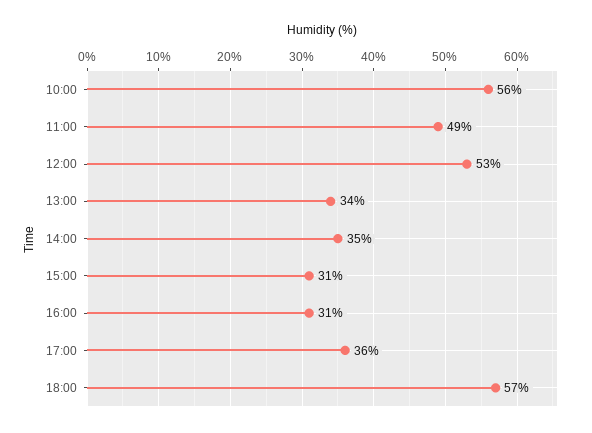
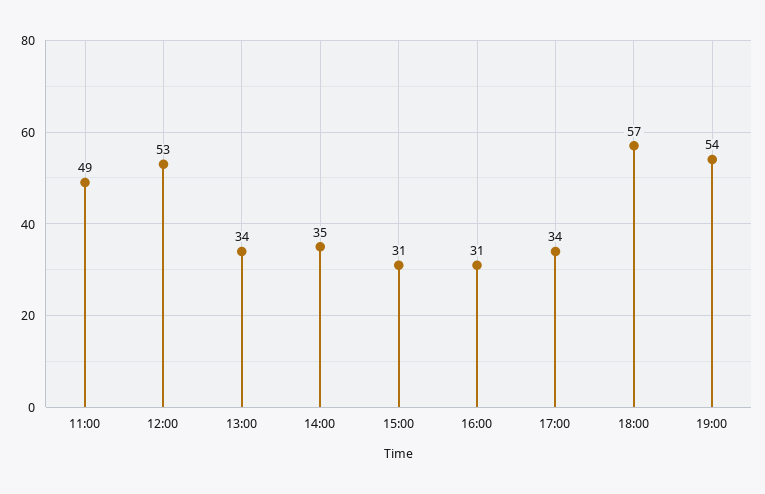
10:00: 56 -> none
17:00: 36 -> 34
19:00: none -> 54

